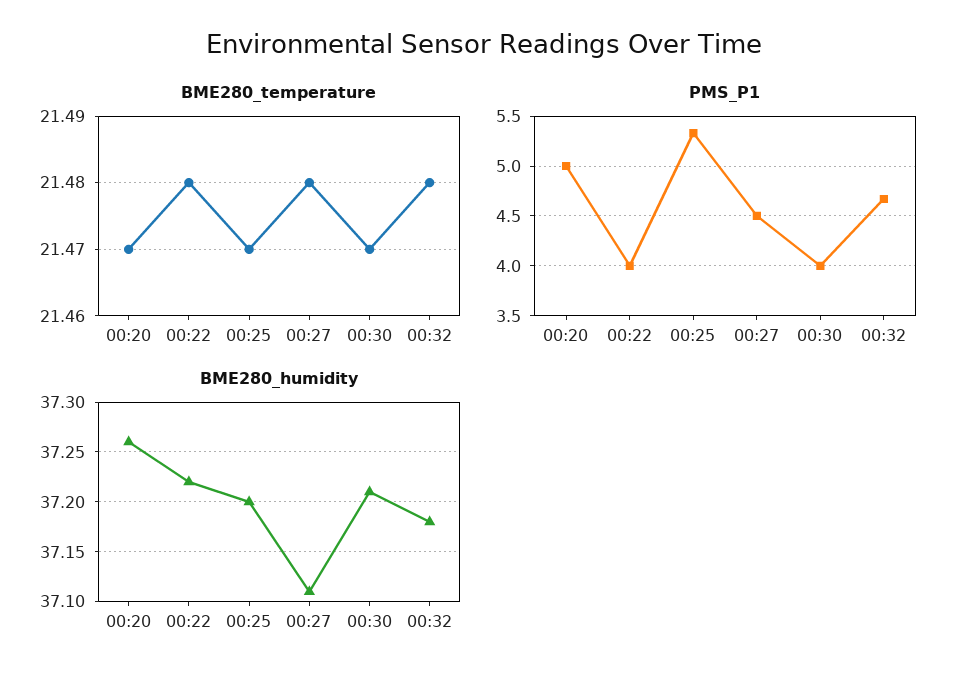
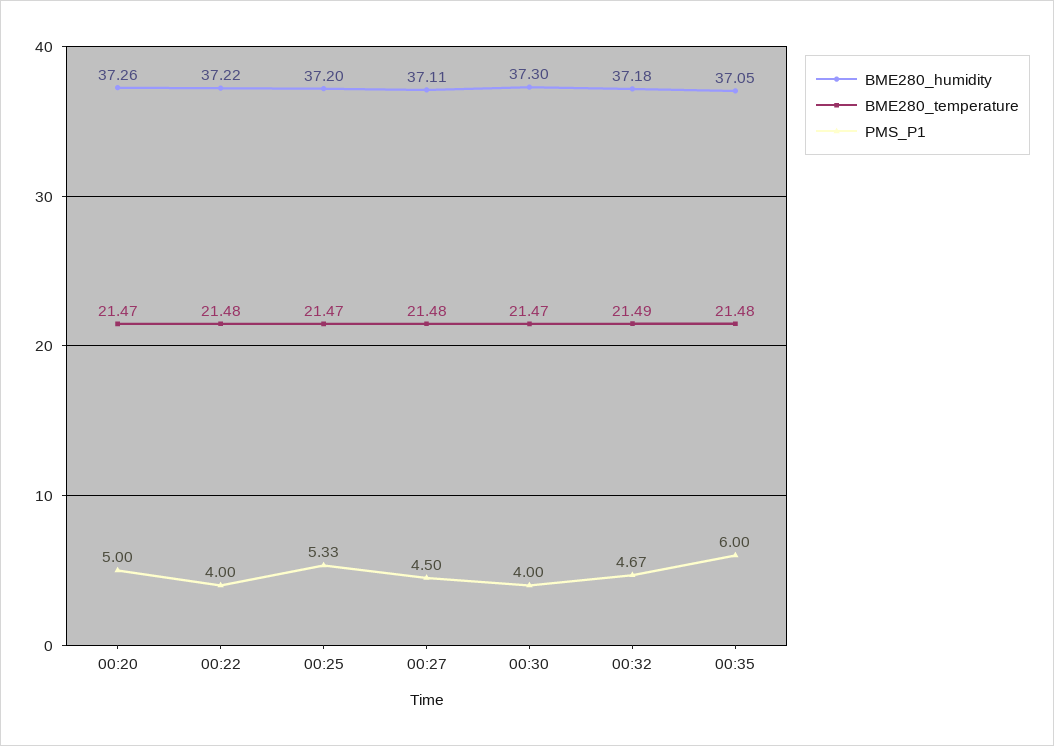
BME280_temperature, 00:32: 21.48 -> 21.49
BME280_humidity, 00:30: 37.21 -> 37.3
BME280_humidity, 00:35: none -> 37.05
BME280_temperature, 00:35: none -> 21.48
PMS_P1, 00:35: none -> 6

